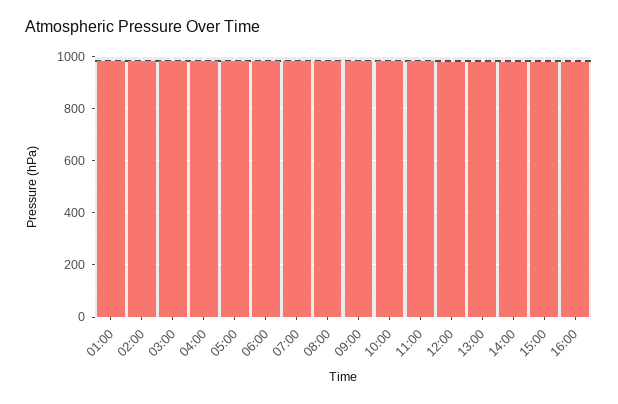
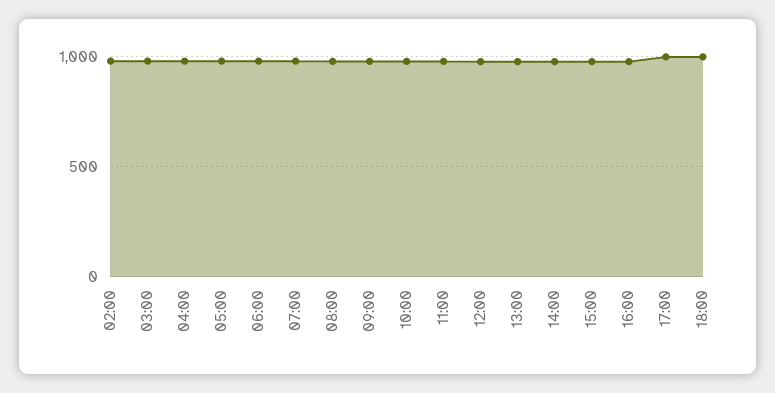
01:00: 975 -> none
17:00: none -> 1000
18:00: none -> 1000

